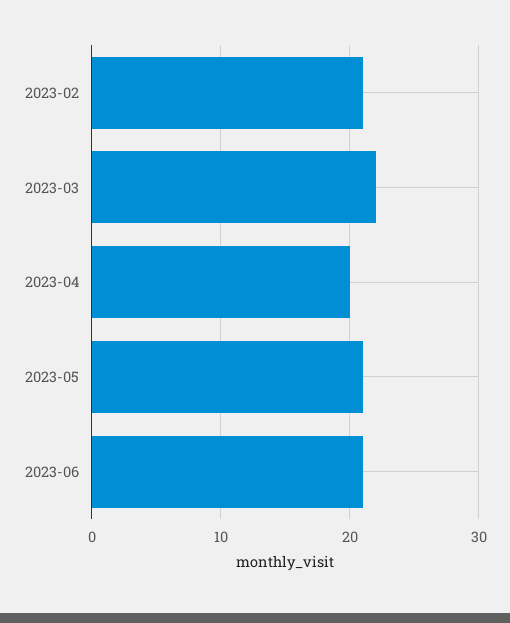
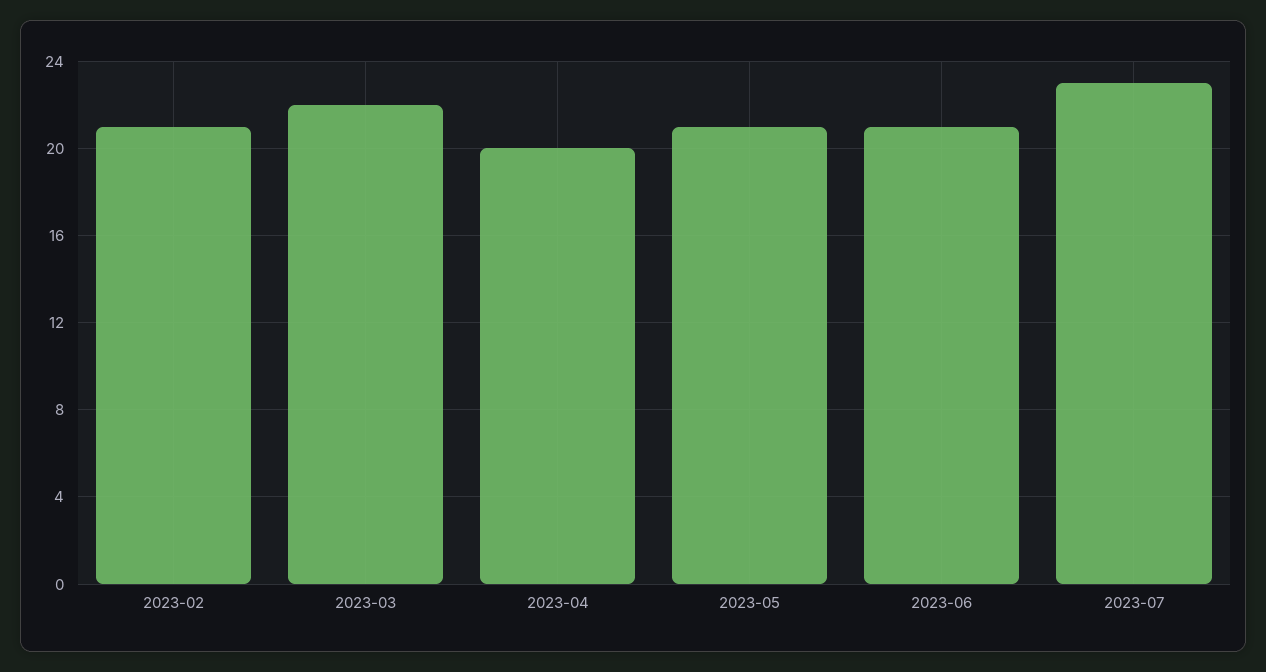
2023-07: none -> 23

